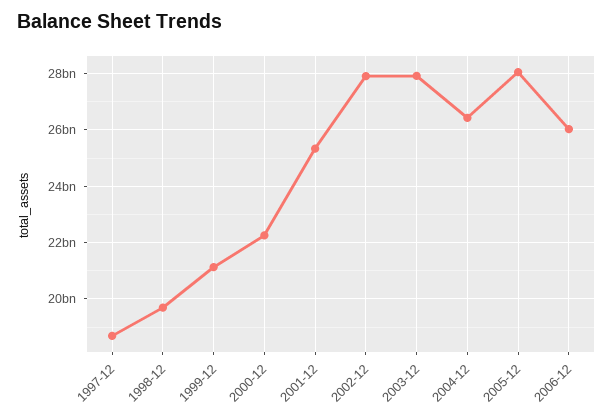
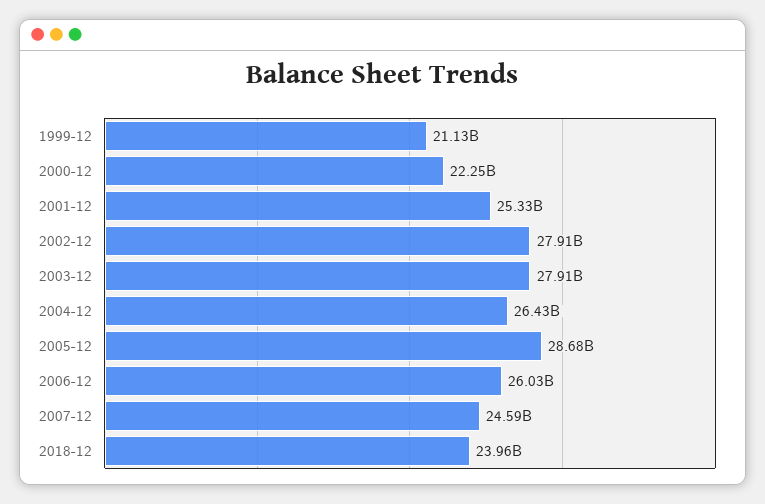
1997-12: 18750000000 -> none
1998-12: 19750000000 -> none
2005-12: 28000000000 -> 28680000000
2007-12: none -> 24590000000
2018-12: none -> 23960000000

